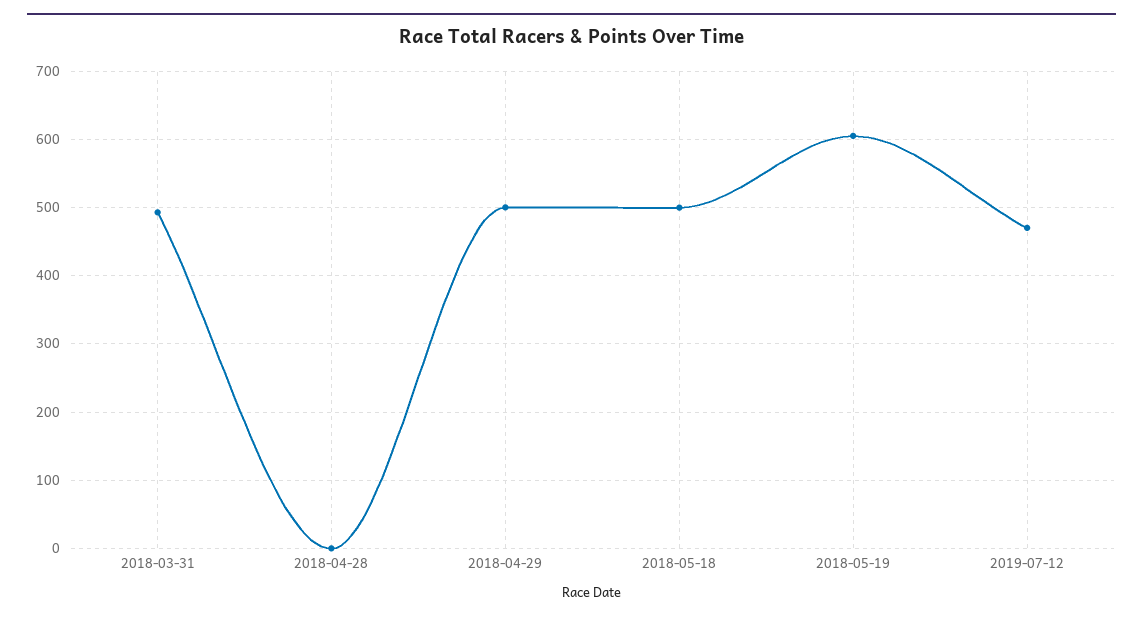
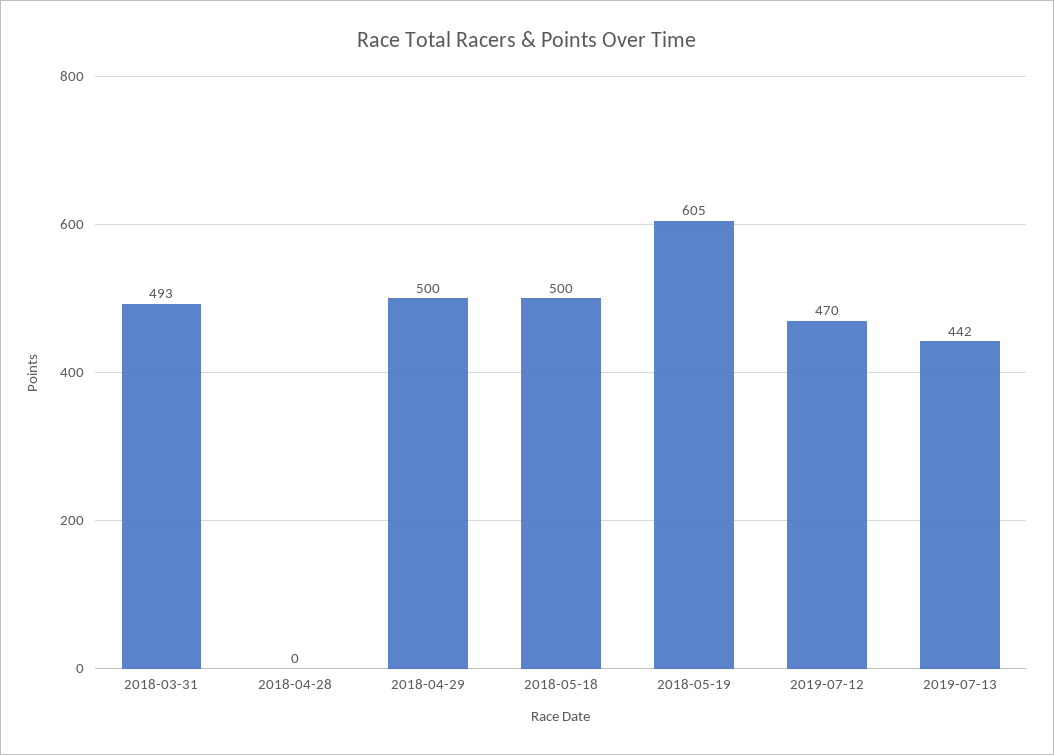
2019-07-13: none -> 442

